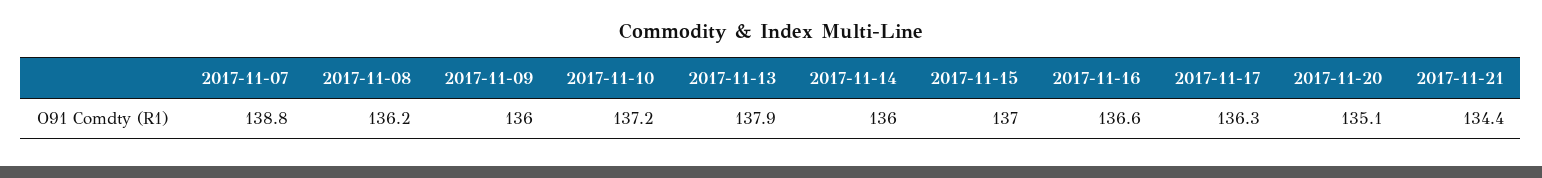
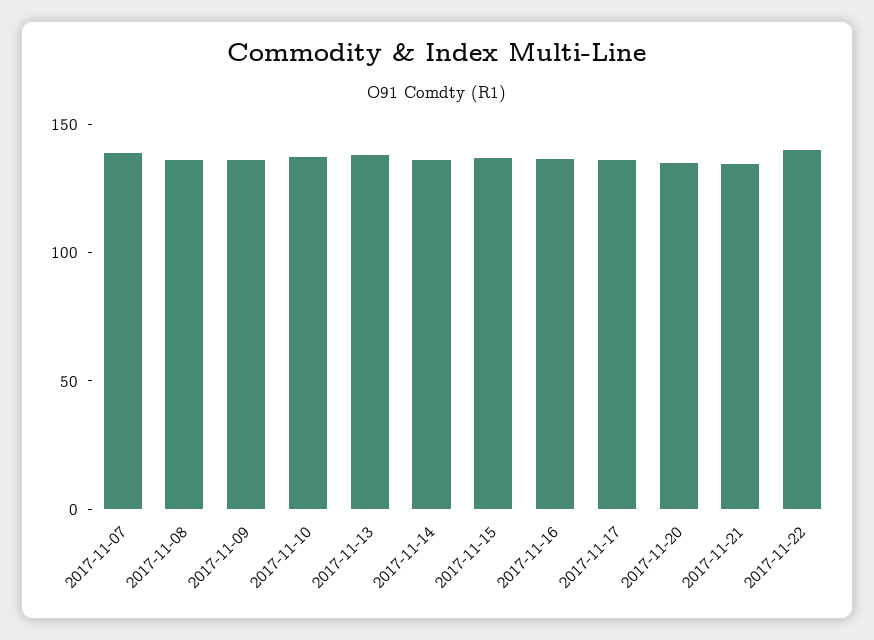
2017-11-22: none -> 140

